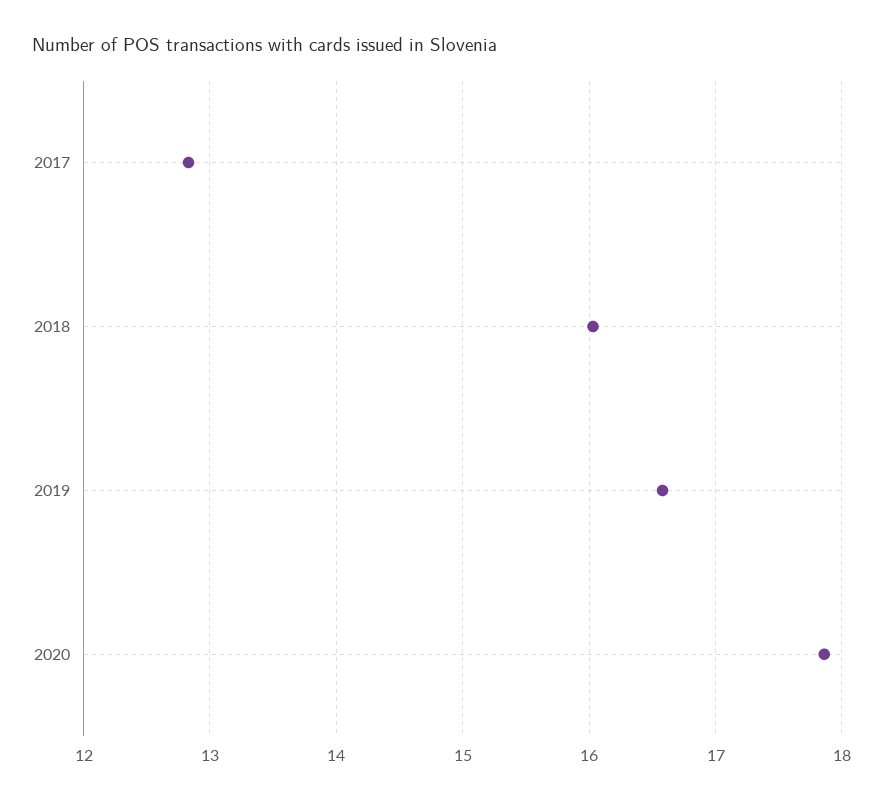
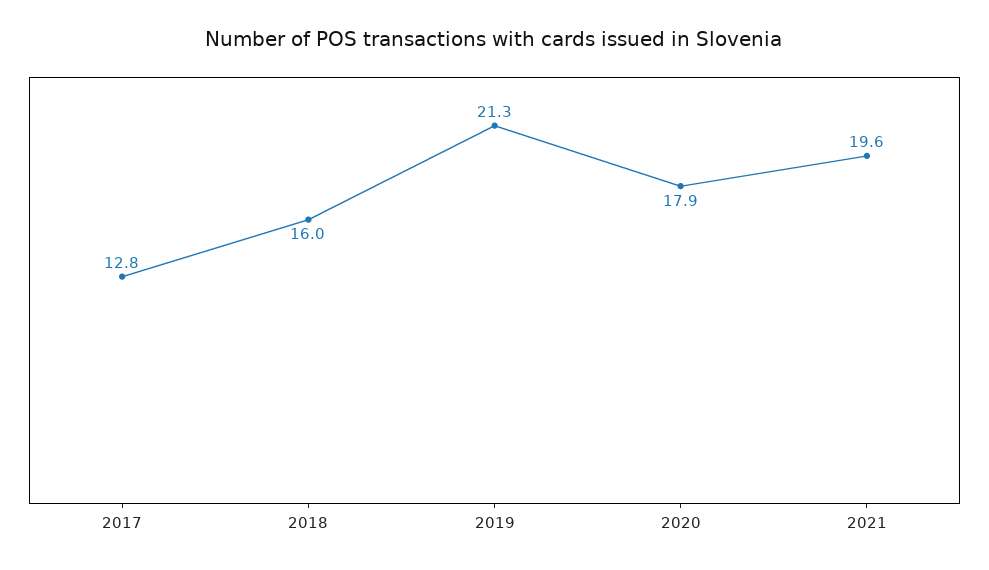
2019: 16.6 -> 21.3
2021: none -> 19.6

